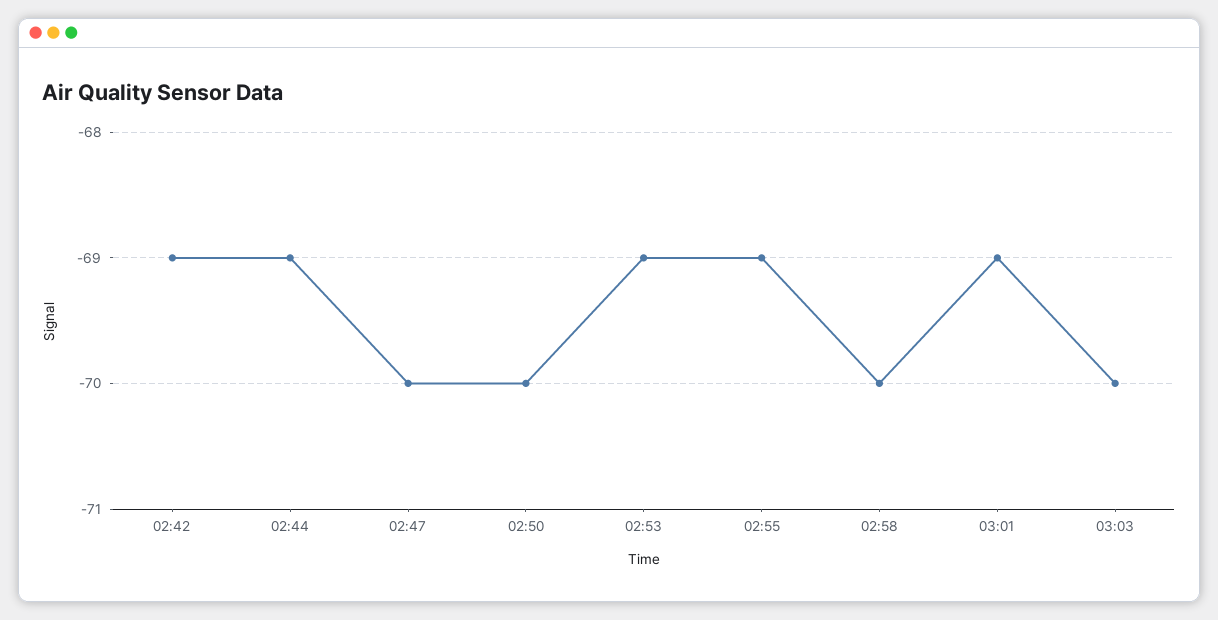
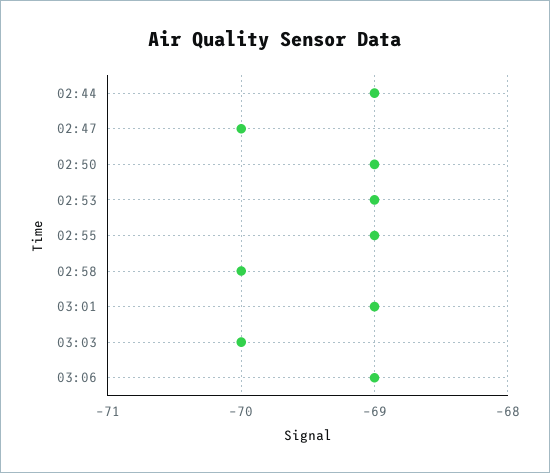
02:42: -69 -> none
02:50: -70 -> -69
03:06: none -> -69

